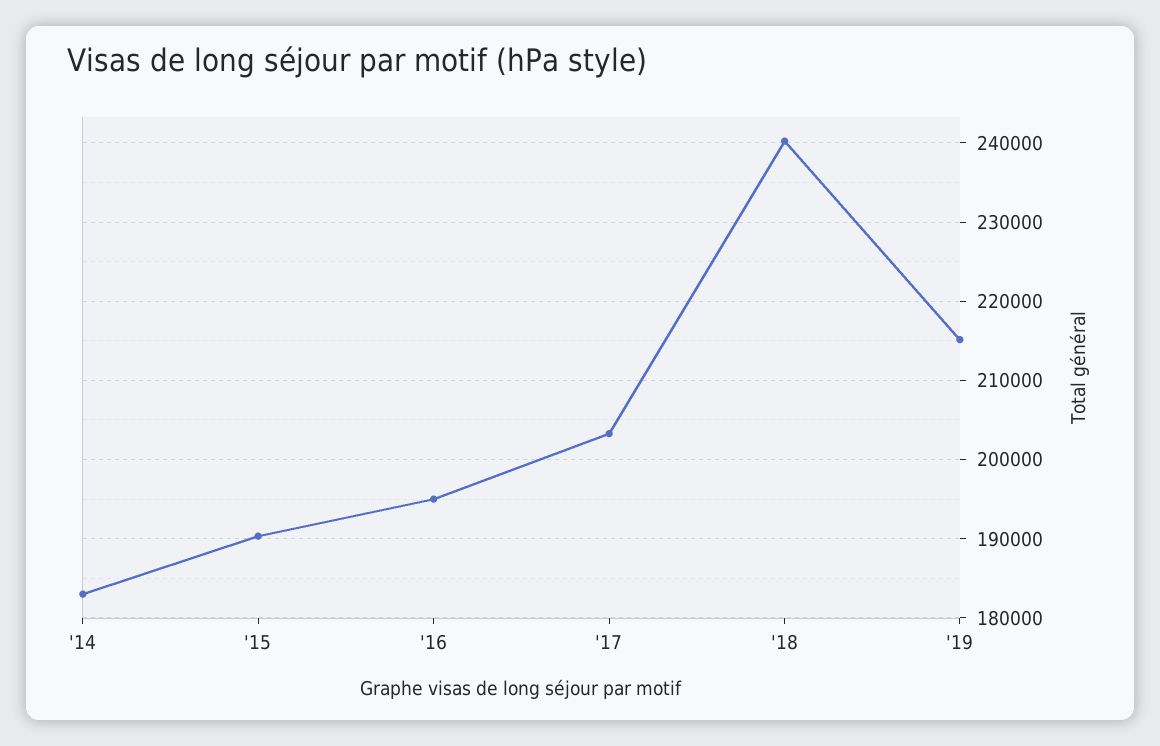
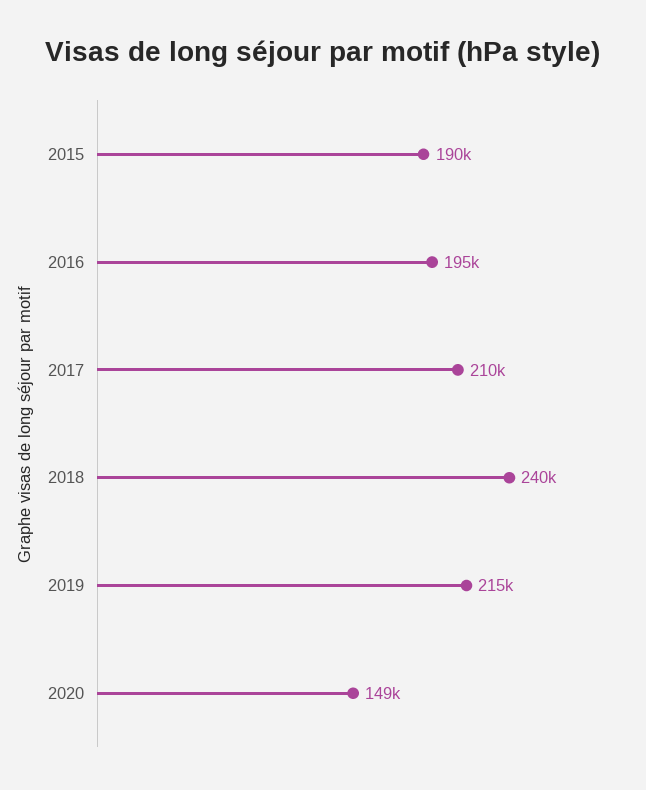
'14: 183000 -> none
'17: 203000 -> 210000
2020: none -> 149000

